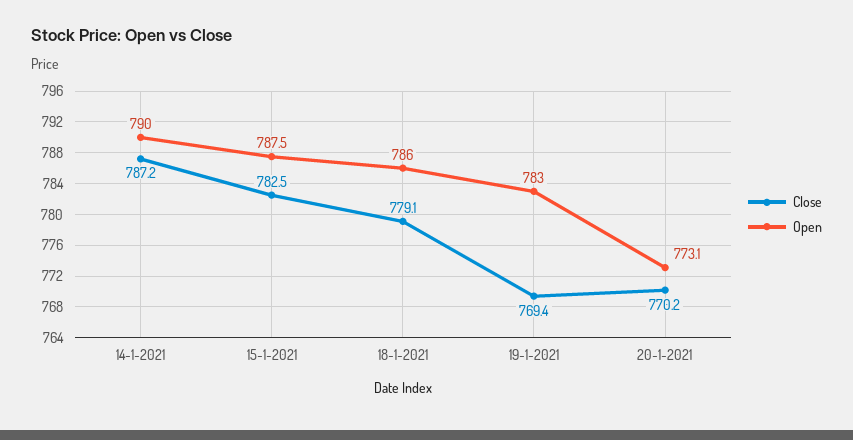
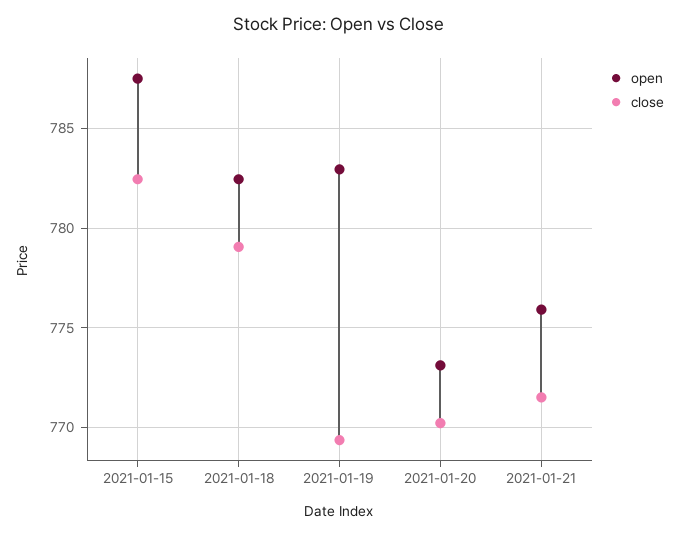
Close, 14-1-2021: 787.2 -> none
Open, 14-1-2021: 790 -> none
Open, 18-1-2021: 786 -> 782.5
Open, 2021-01-21: none -> 776
Close, 2021-01-21: none -> 771.5

